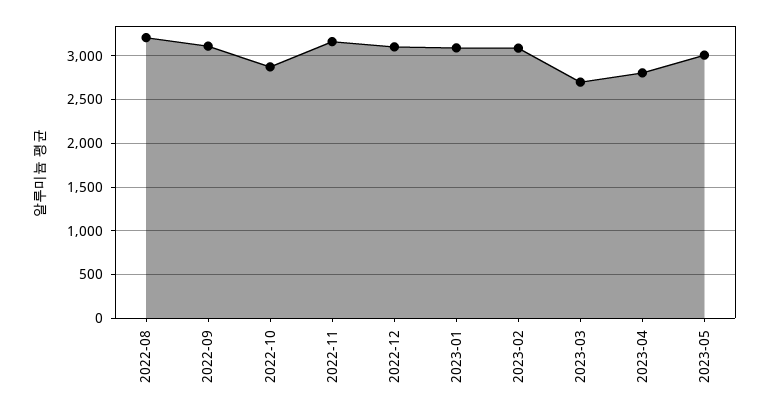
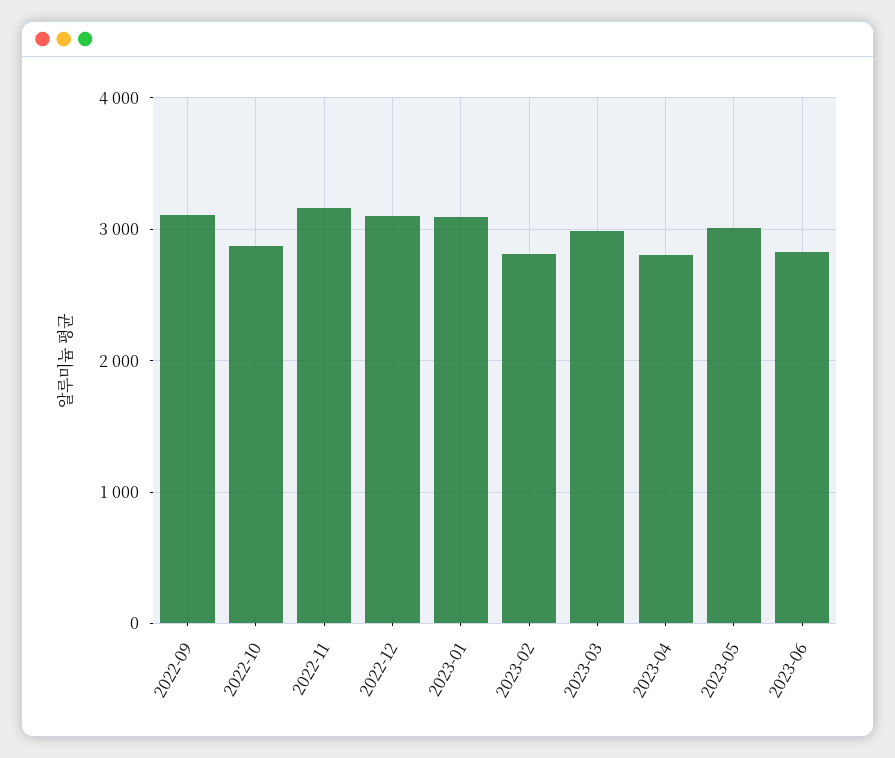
2022-08: 3200 -> none
2023-02: 3100 -> 2800
2023-03: 2700 -> 3000
2023-06: none -> 2800

